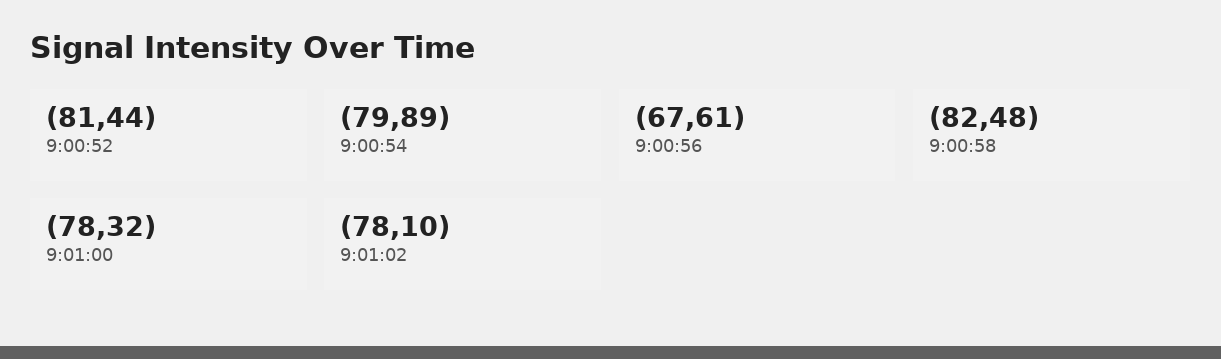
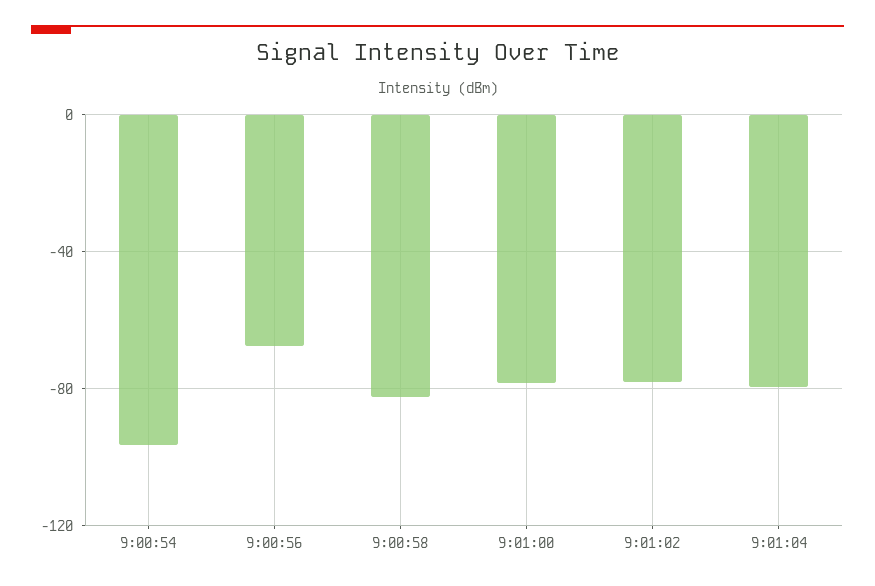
9:00:52: -81.44 -> none
9:00:54: -79.89 -> -95
9:01:04: none -> -80

